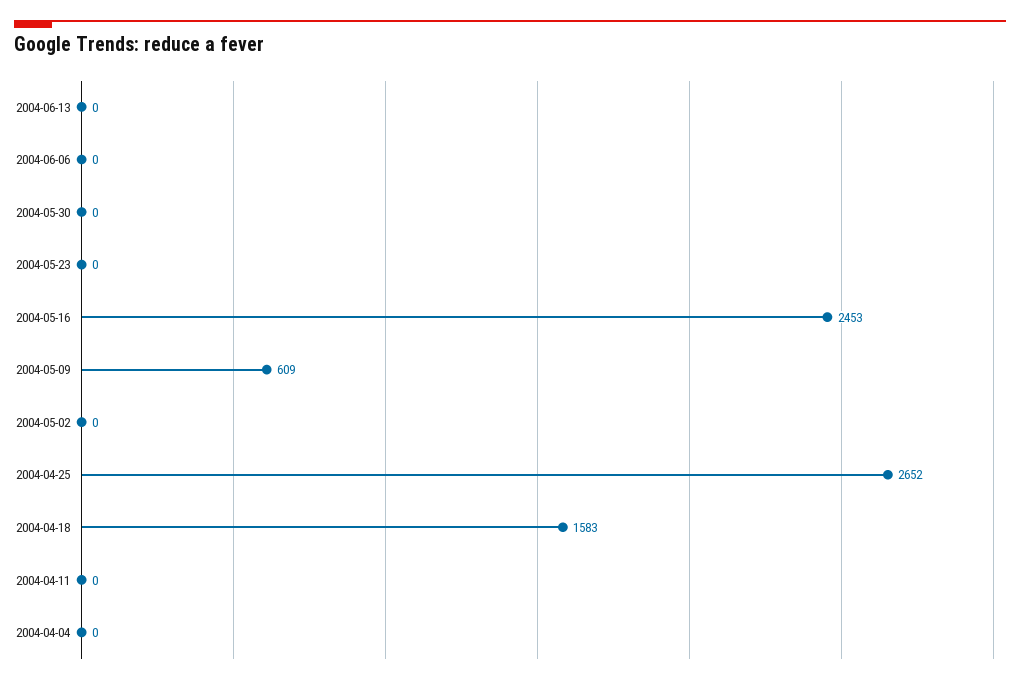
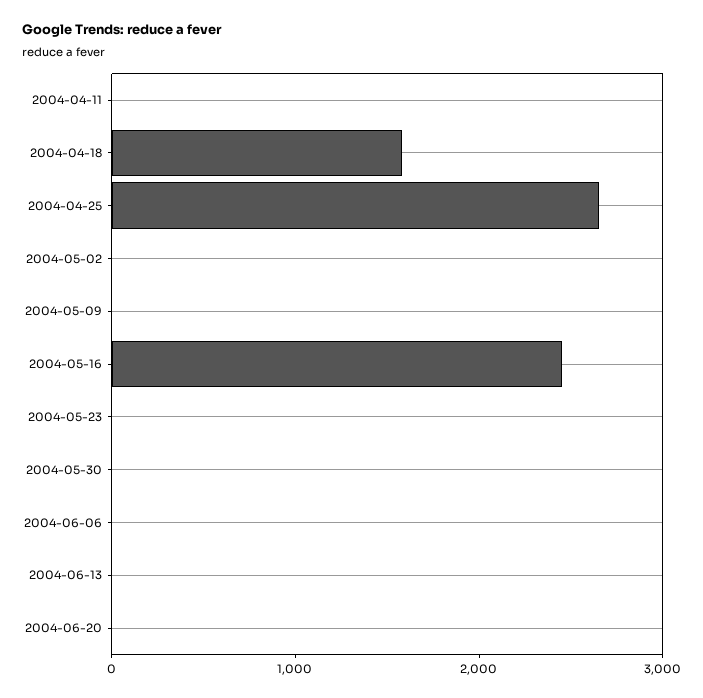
2004-05-09: 609 -> 0
2004-04-04: 0 -> none
2004-06-20: none -> 0

